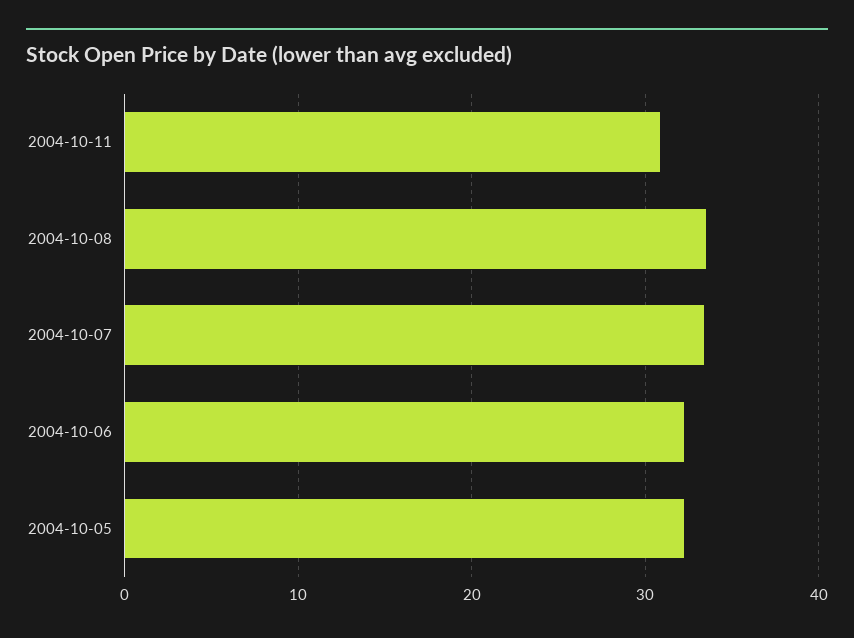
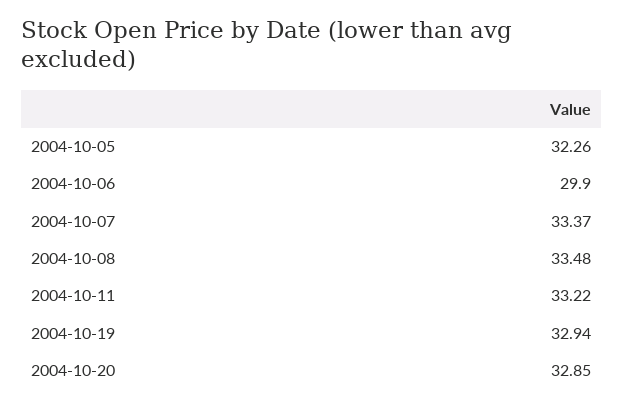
2004-10-11: 31 -> 33.22
2004-10-06: 32 -> 29.9
2004-10-19: none -> 32.94
2004-10-20: none -> 32.85

